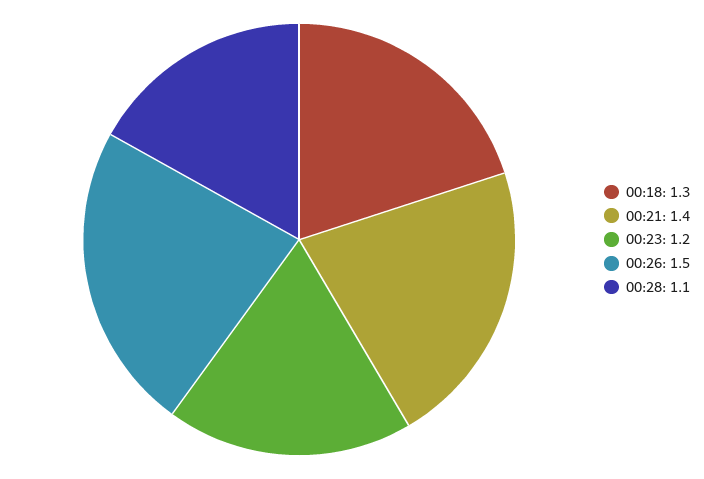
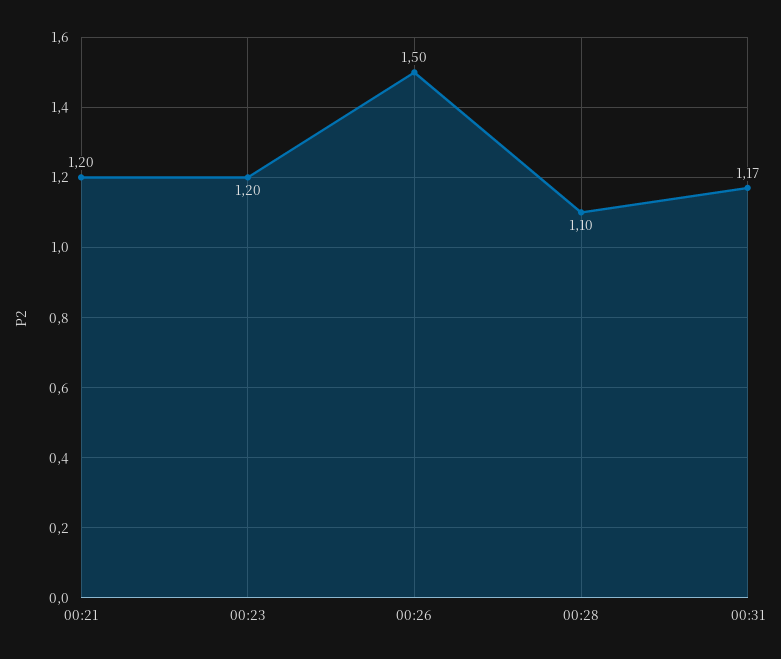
00:18: 1.3 -> none
00:21: 1.4 -> 1.2
00:31: none -> 1.17

